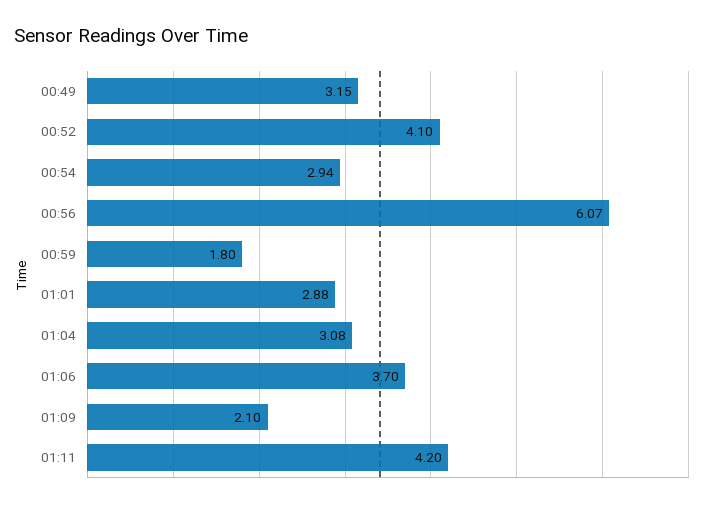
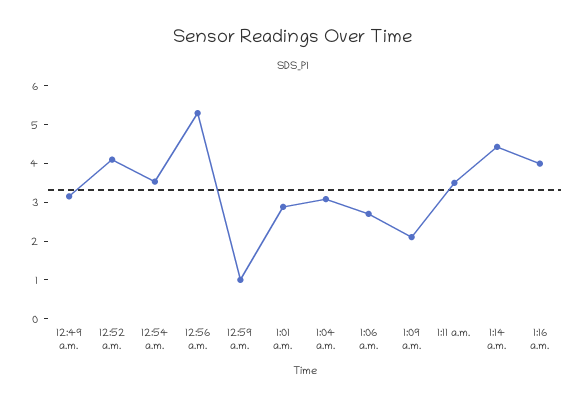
00:54: 2.94 -> 3.5
00:56: 6.07 -> 5.25
00:59: 1.8 -> 1
01:06: 3.7 -> 2.75
01:11: 4.2 -> 3.5
1:14 a.m.: none -> 4.5
1:16 a.m.: none -> 4

